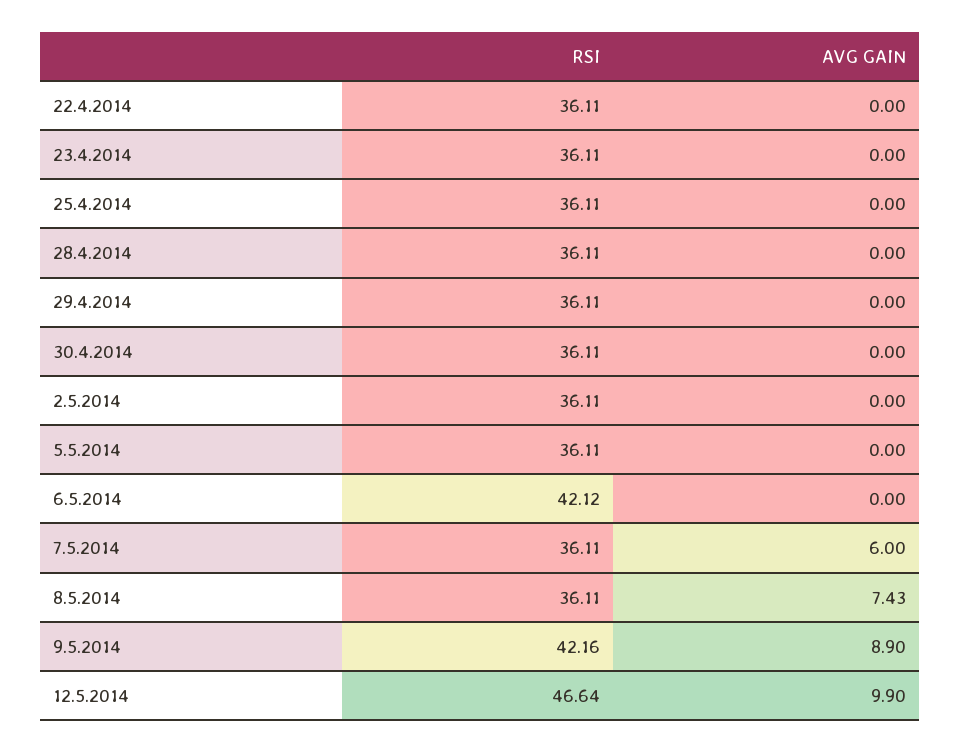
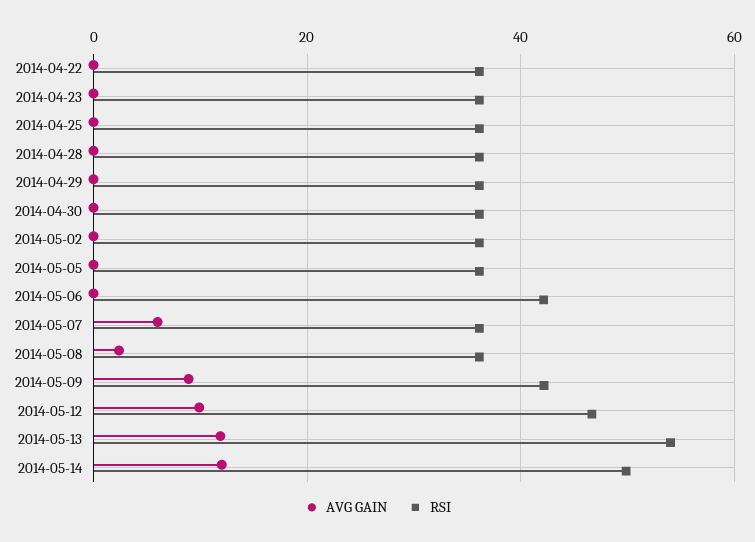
AVG GAIN, 8.5.2014: 7.43 -> 2
AVG GAIN, 2014-05-13: none -> 12
RSI, 2014-05-13: none -> 54
AVG GAIN, 2014-05-14: none -> 12
RSI, 2014-05-14: none -> 50

